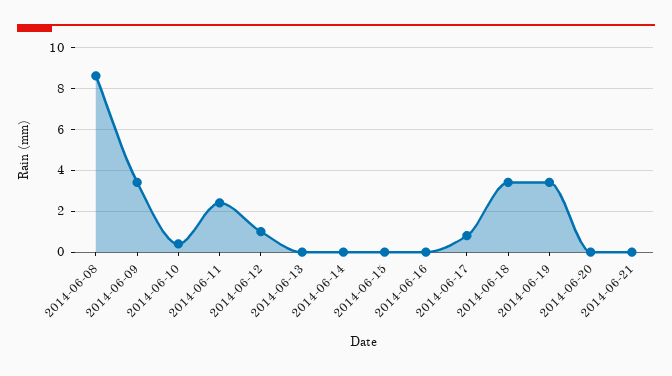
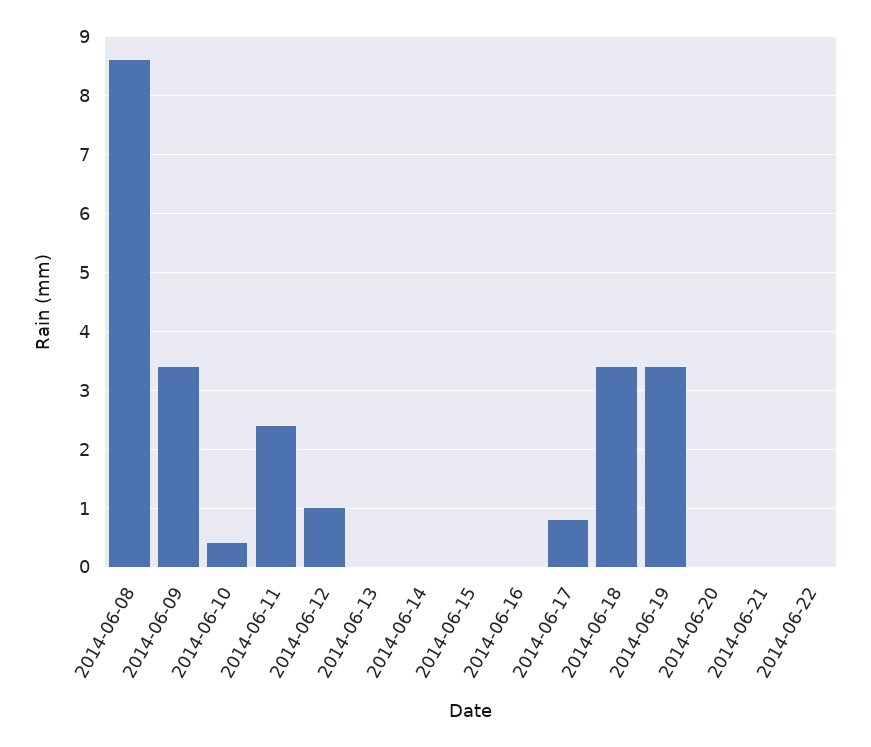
2014-06-22: none -> 0

